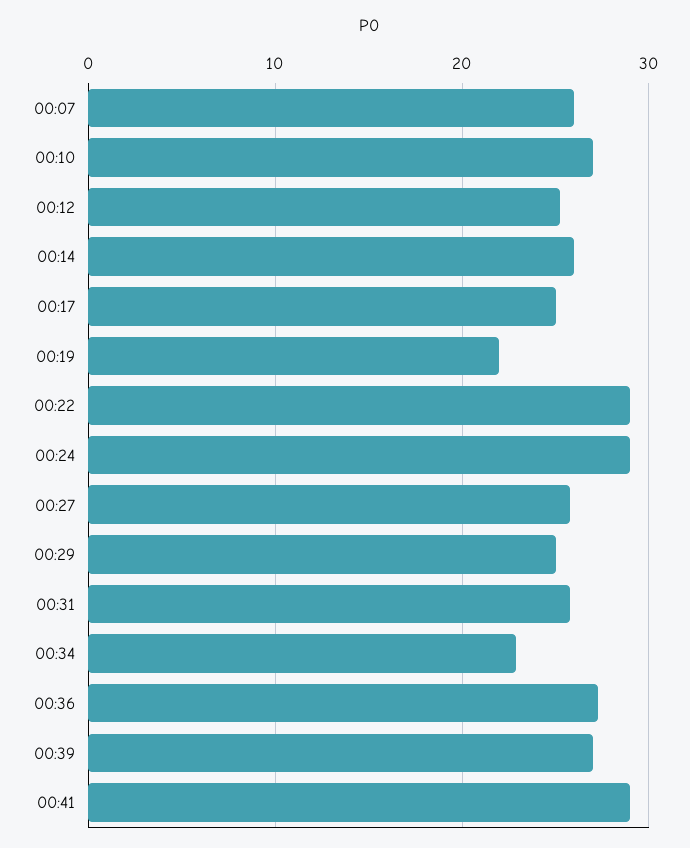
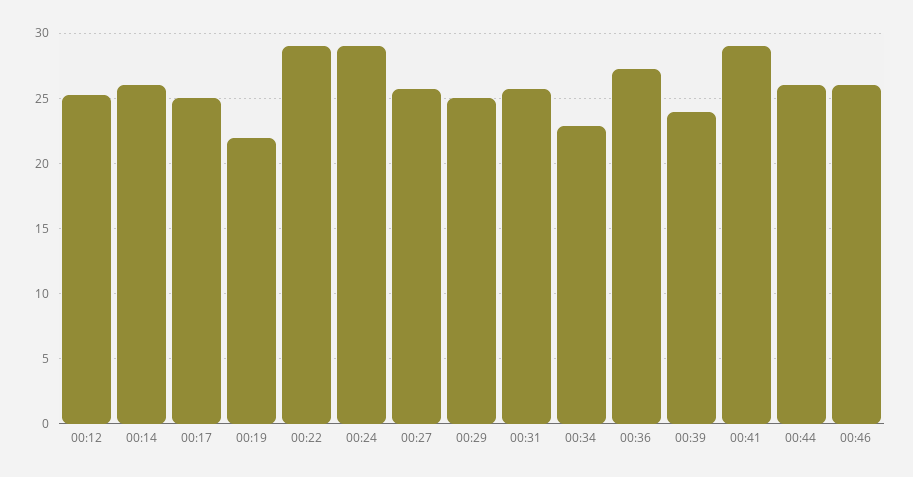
00:07: 26 -> none
00:10: 27 -> none
00:39: 27 -> 24
00:44: none -> 26
00:46: none -> 26

